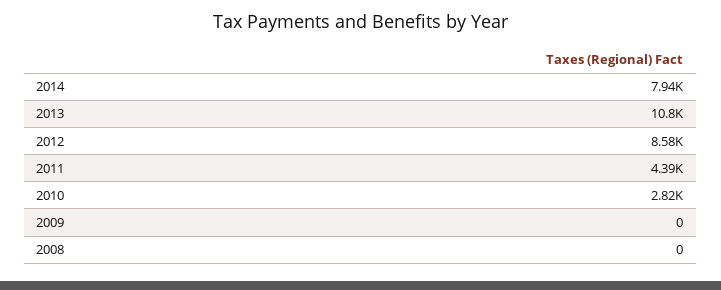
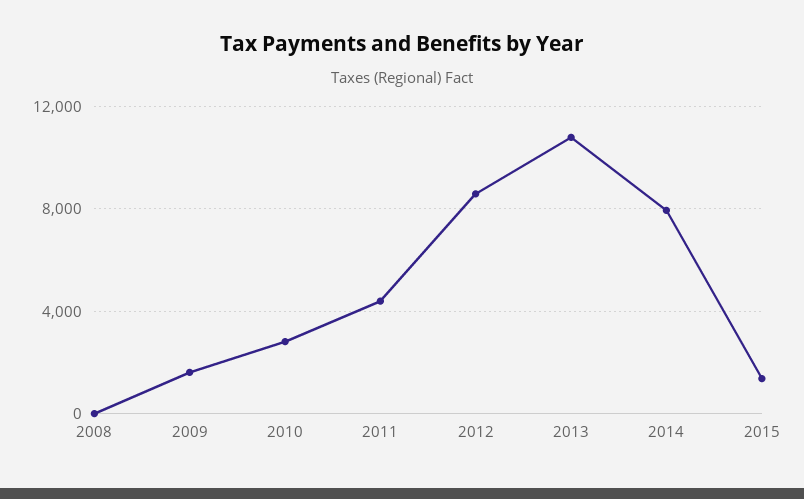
2009: 0 -> 1500
2015: none -> 1500

